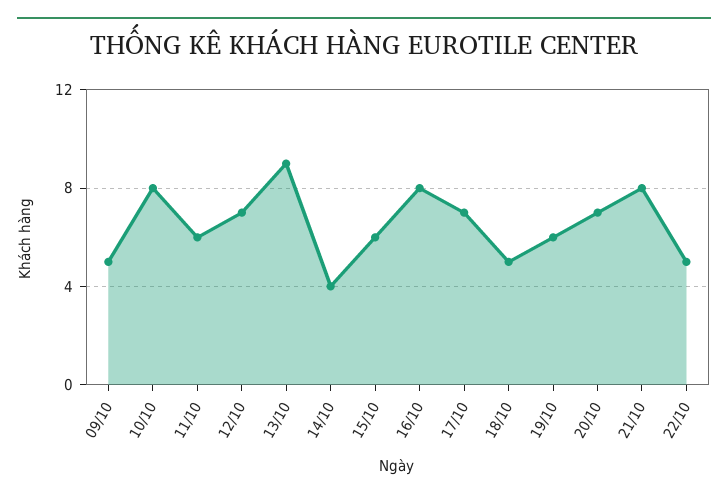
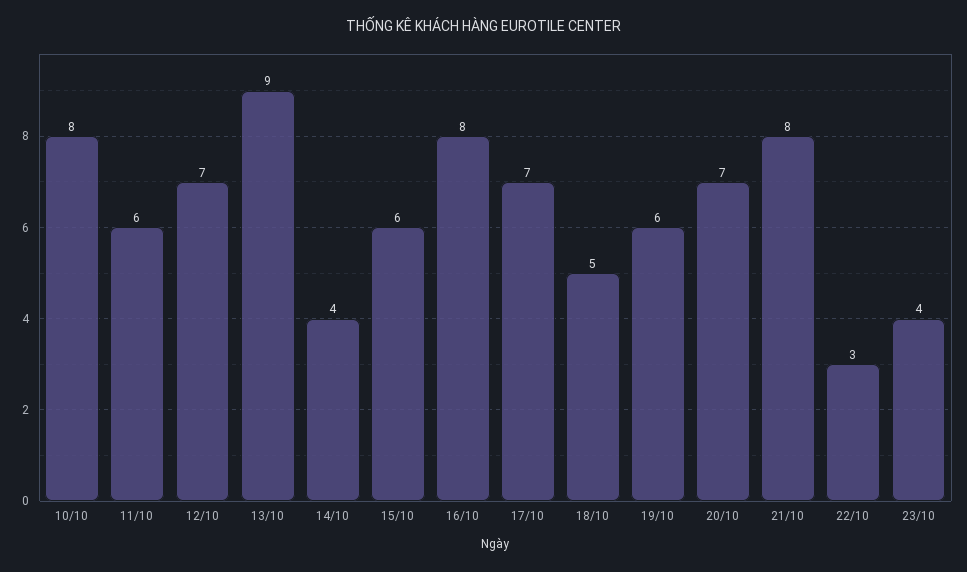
09/10: 5 -> none
22/10: 5 -> 3
23/10: none -> 4

